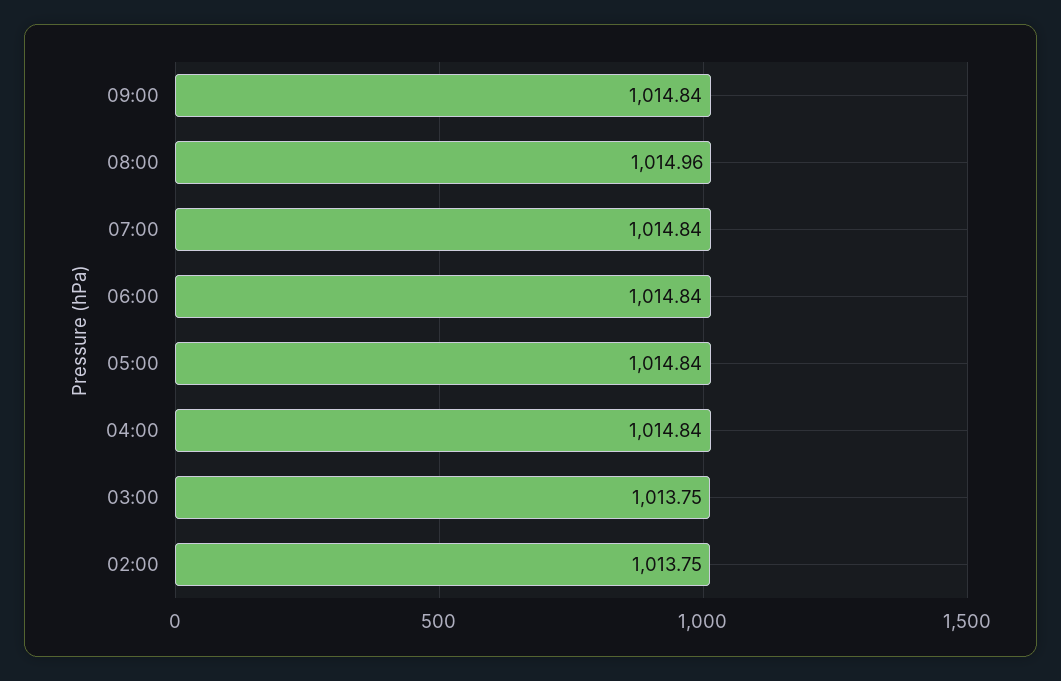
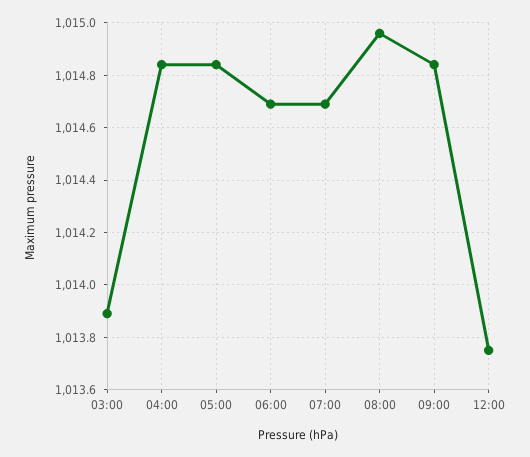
07:00: 1014.84 -> 1014.7
06:00: 1014.84 -> 1014.7
03:00: 1013.75 -> 1013.9
02:00: 1013.75 -> none
12:00: none -> 1013.75

